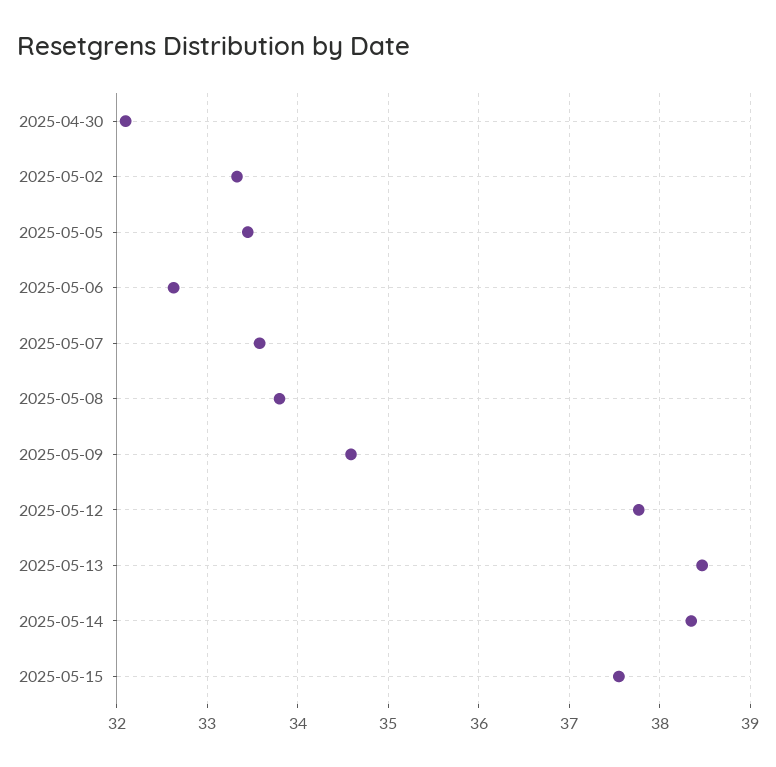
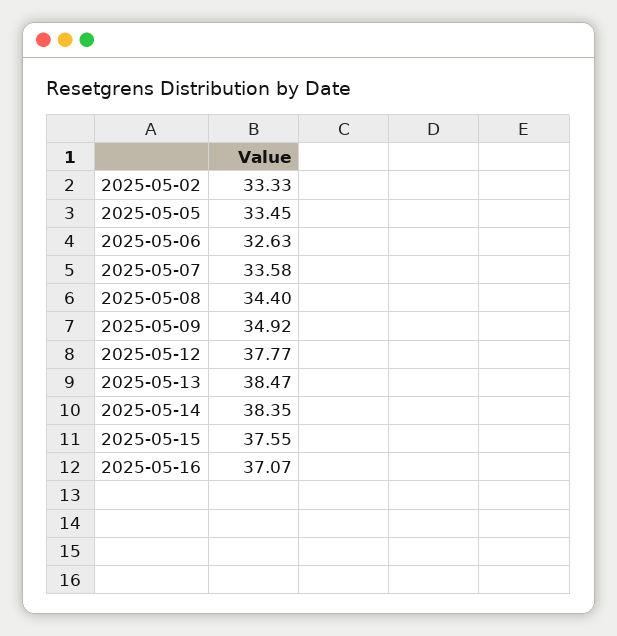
2025-04-30: 32.1 -> none
2025-05-08: 33.8 -> 34.4
2025-05-09: 34.6 -> 34.92
2025-05-16: none -> 37.07

